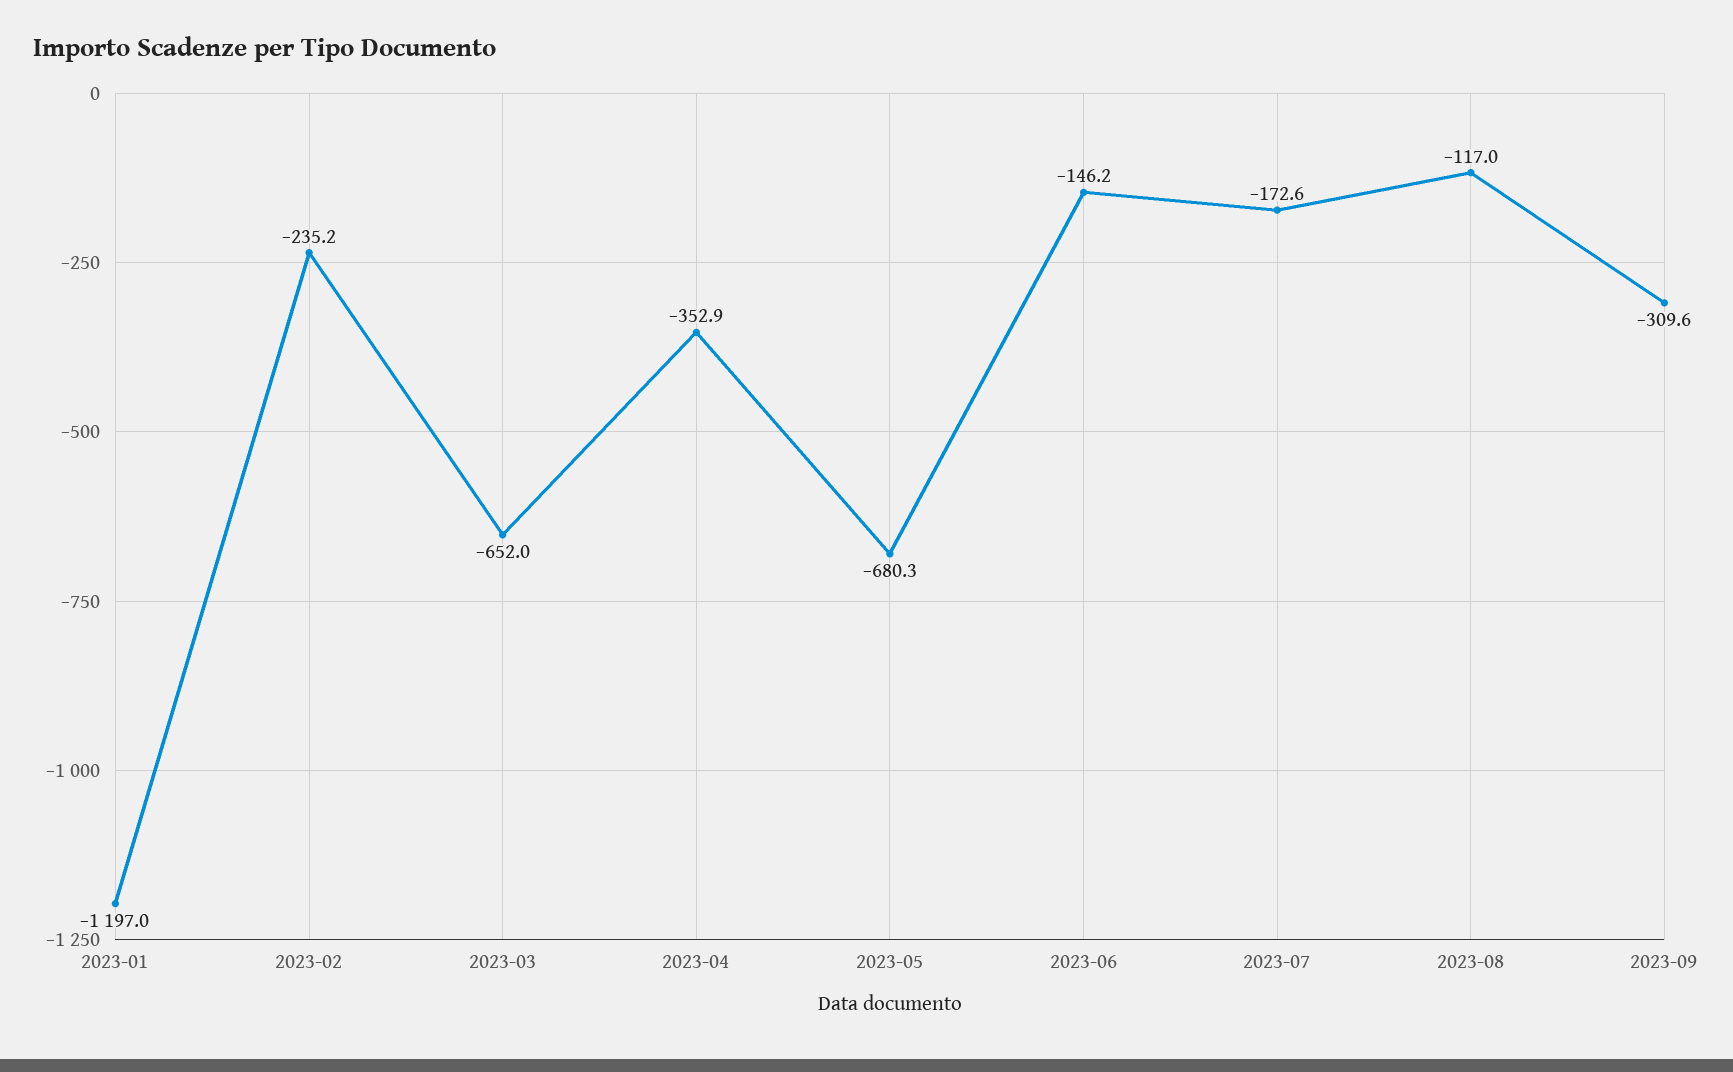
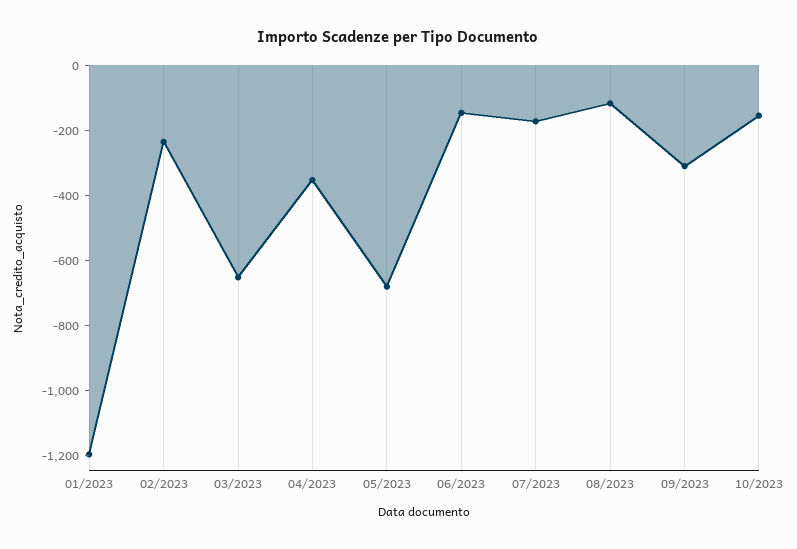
10/2023: none -> -150

